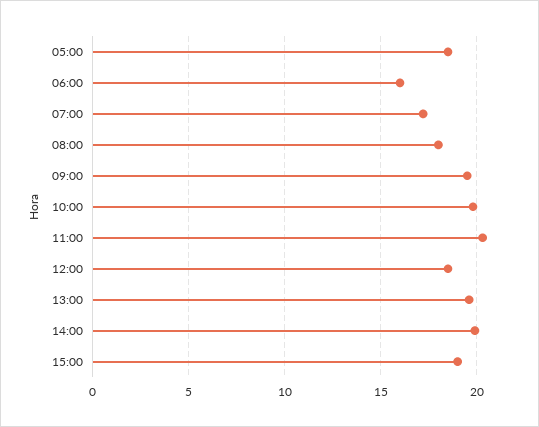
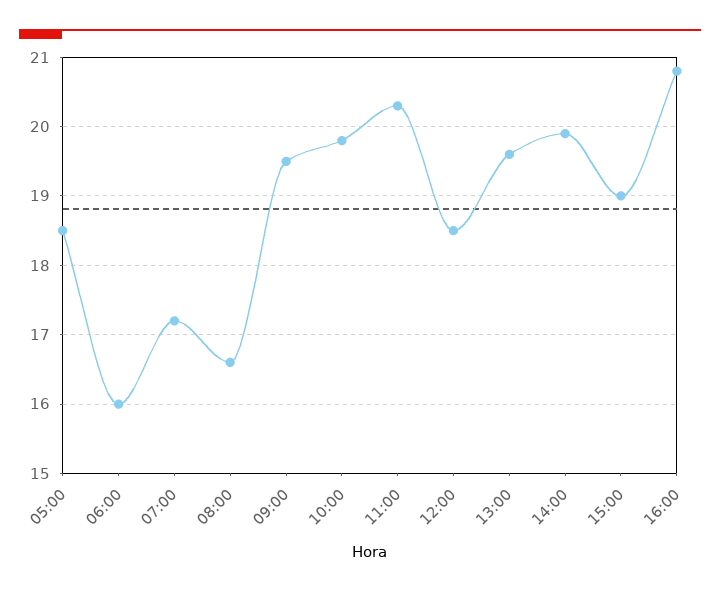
08:00: 18 -> 16.6
16:00: none -> 20.8

